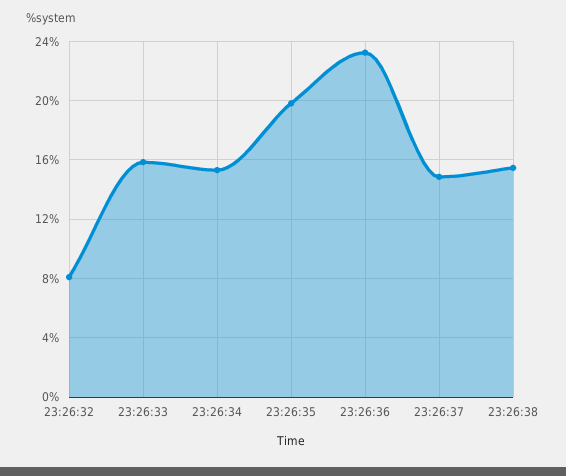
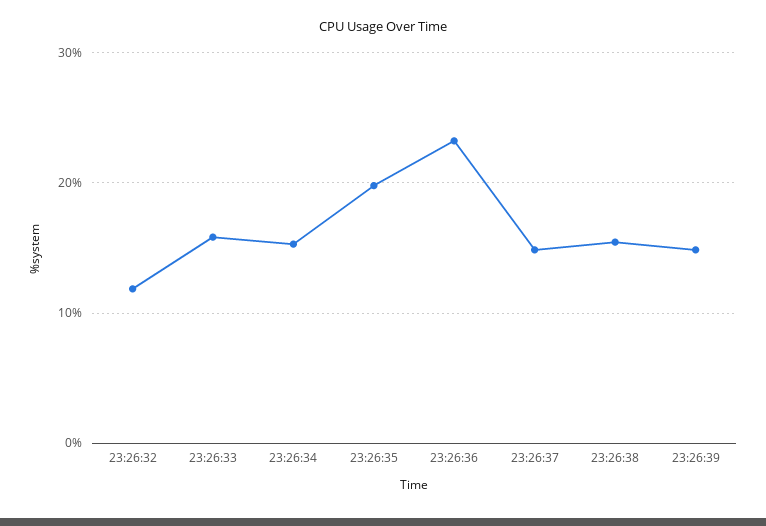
23:26:32: 8 -> 12
23:26:39: none -> 15

